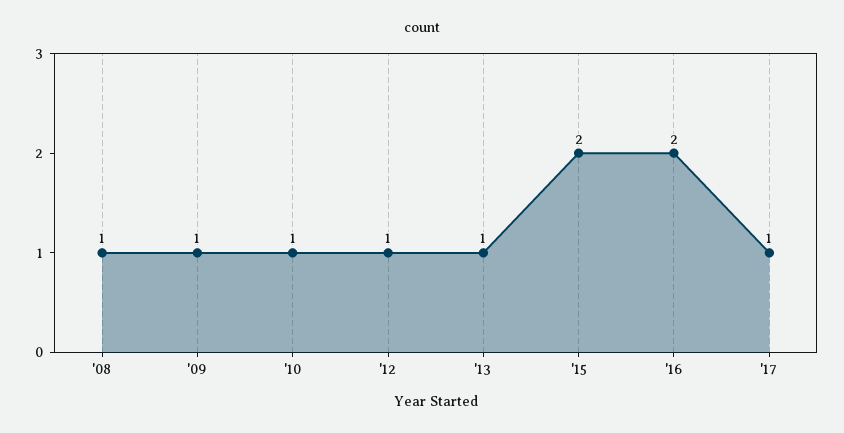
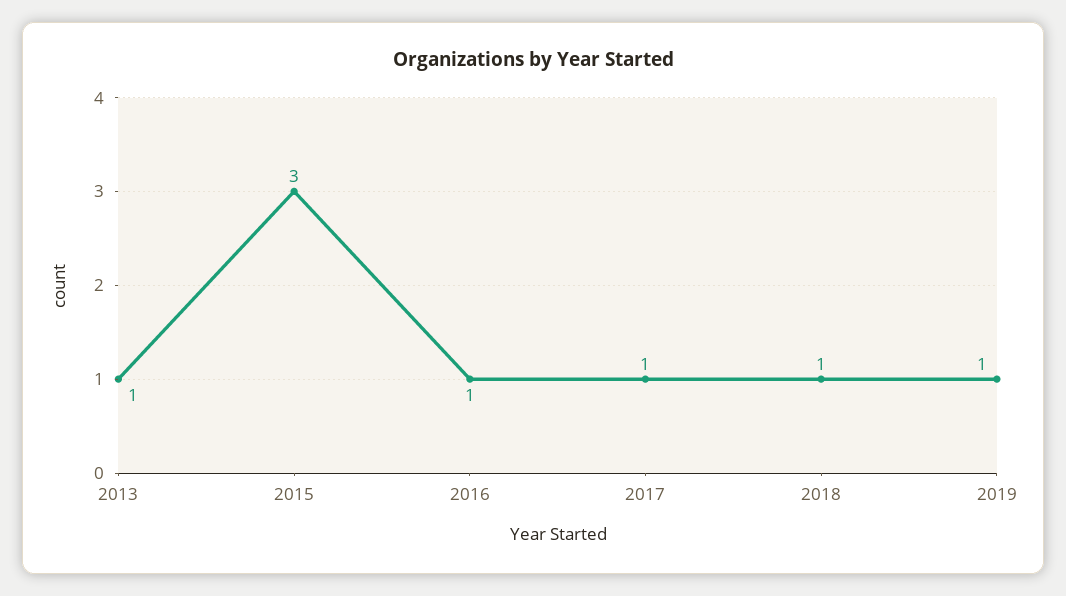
'08: 1 -> none
'09: 1 -> none
'10: 1 -> none
'12: 1 -> none
'15: 2 -> 3
'16: 2 -> 1
2018: none -> 1
2019: none -> 1

